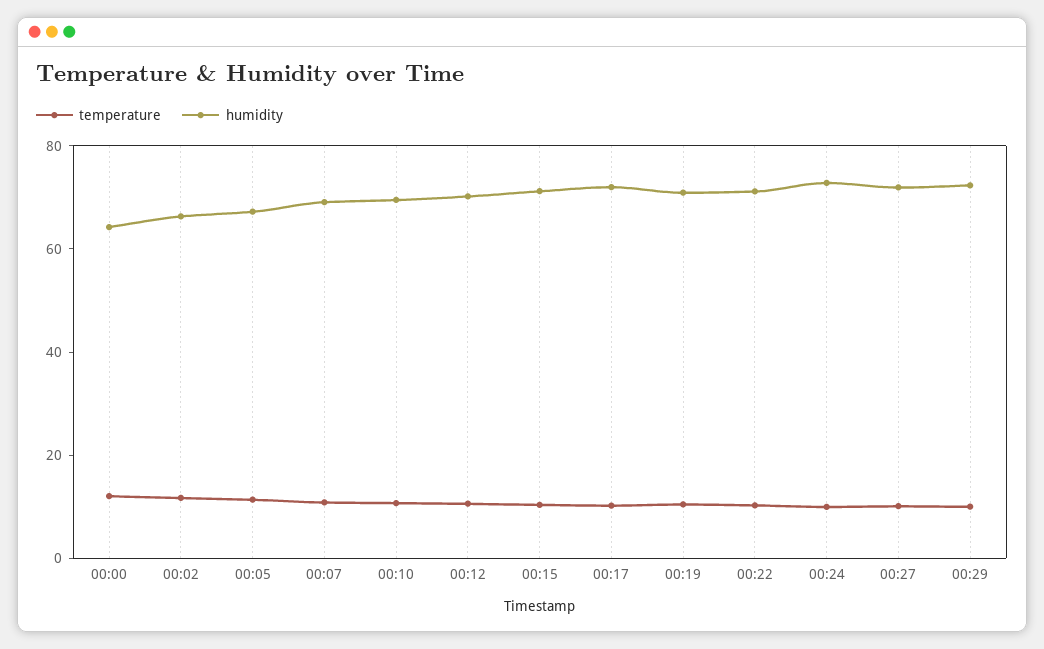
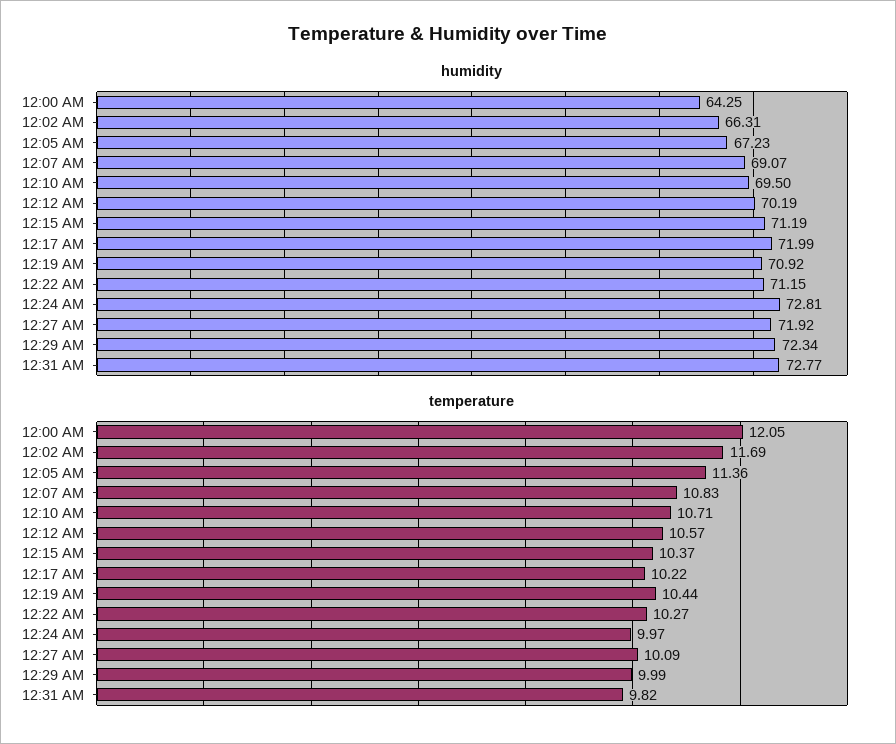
humidity, 12:31 AM: none -> 72.77
temperature, 12:31 AM: none -> 9.82

